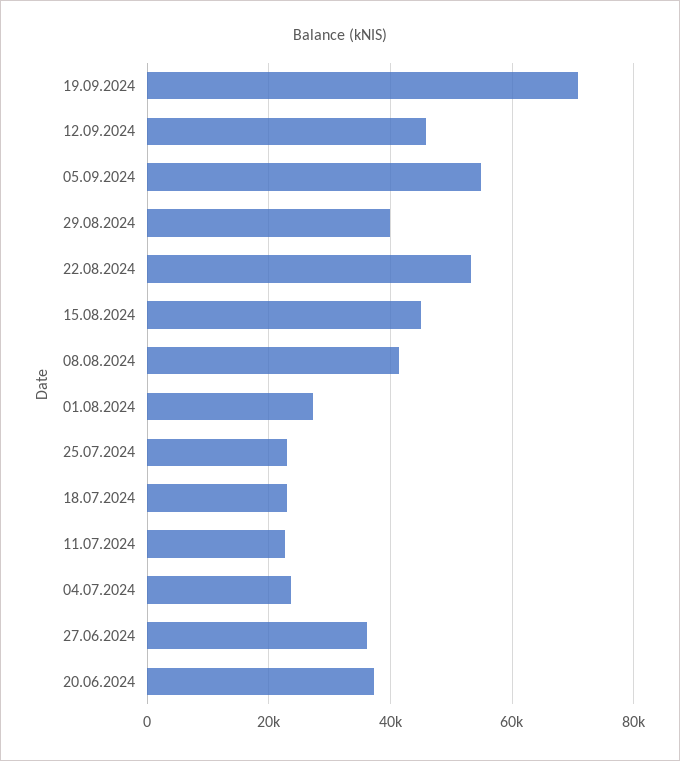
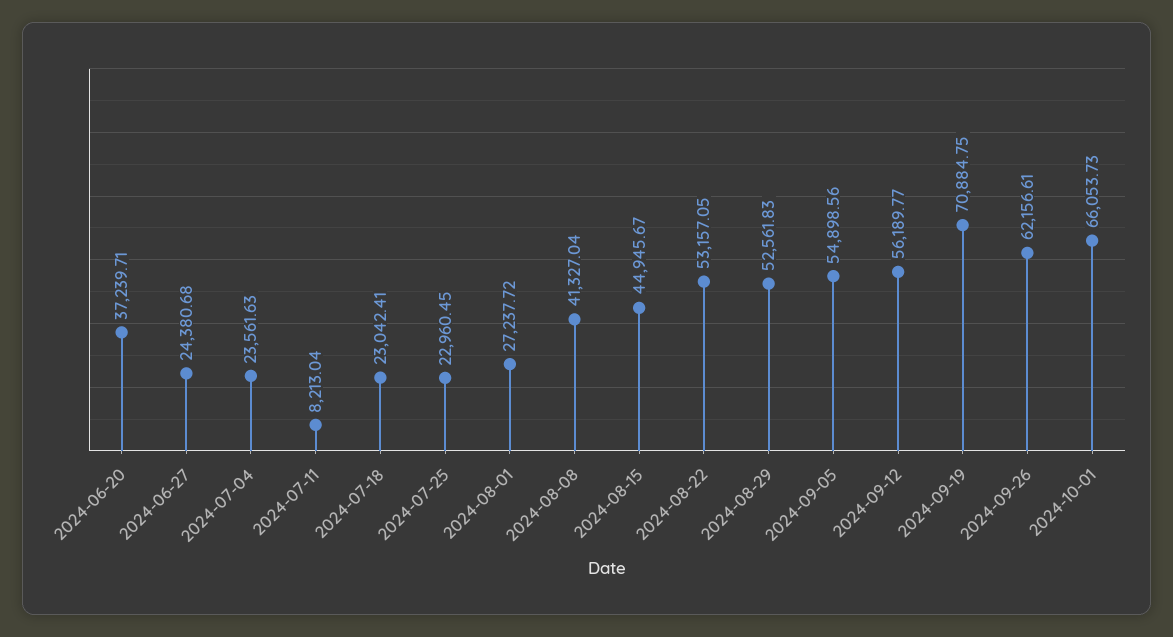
12.09.2024: 46000 -> 56189.77
29.08.2024: 40000 -> 52561.83
11.07.2024: 22000 -> 8213.04
27.06.2024: 36000 -> 24380.68
2024-09-26: none -> 62156.61
2024-10-01: none -> 66053.73

